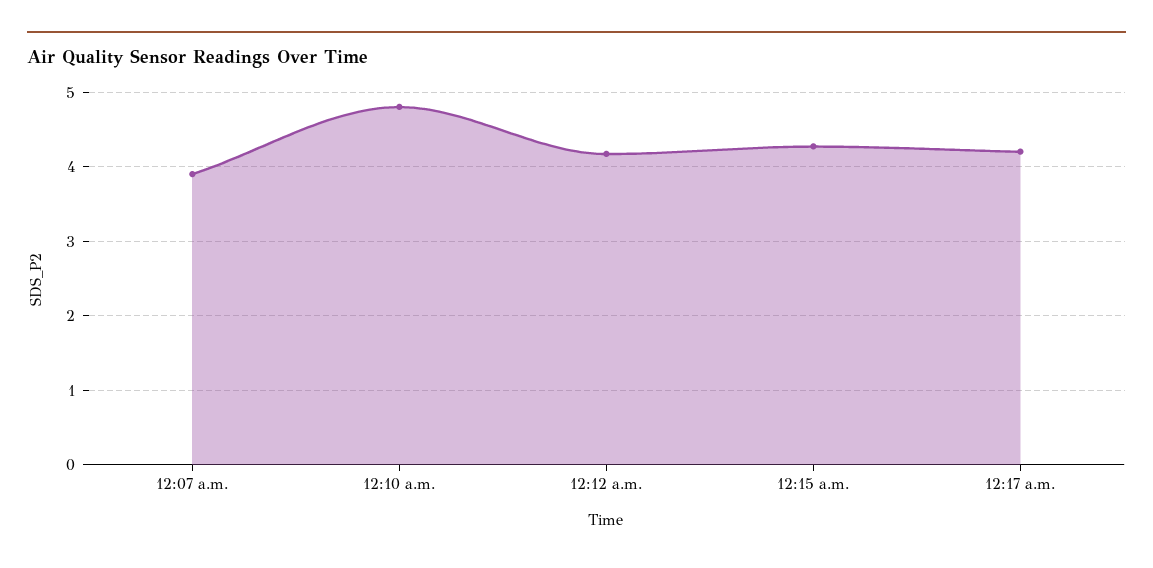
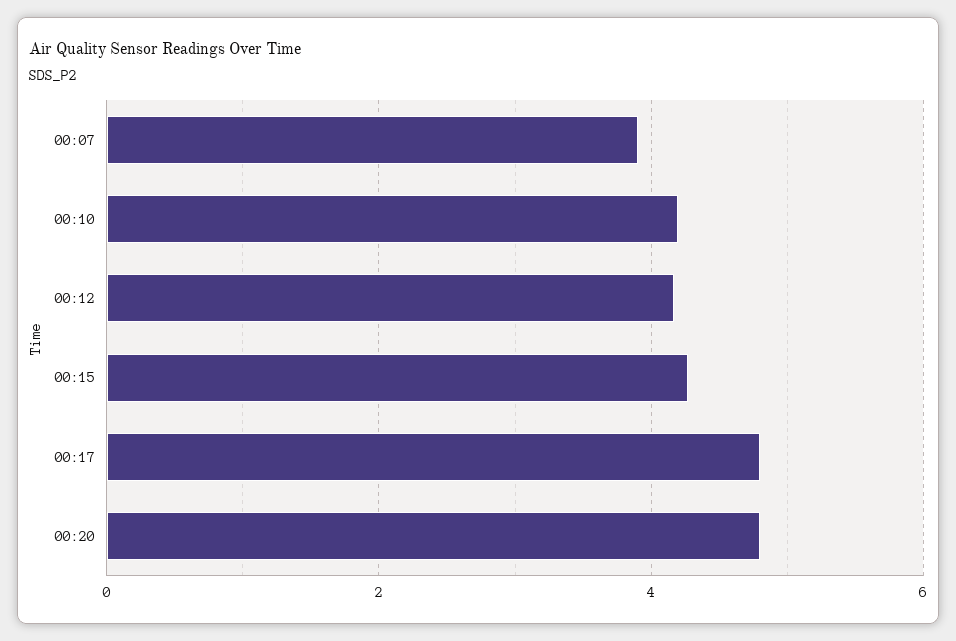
12:10 a.m.: 4.8 -> 4.2
12:17 a.m.: 4.2 -> 4.8
00:20: none -> 4.8

